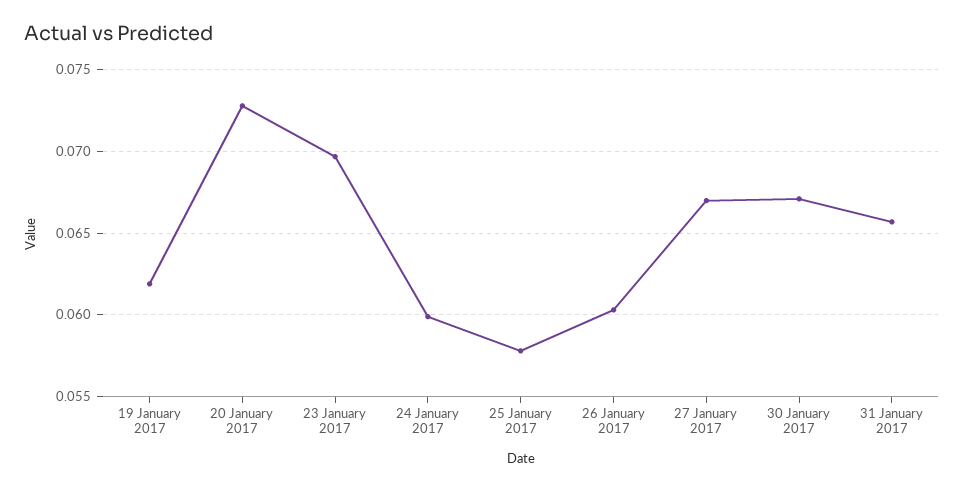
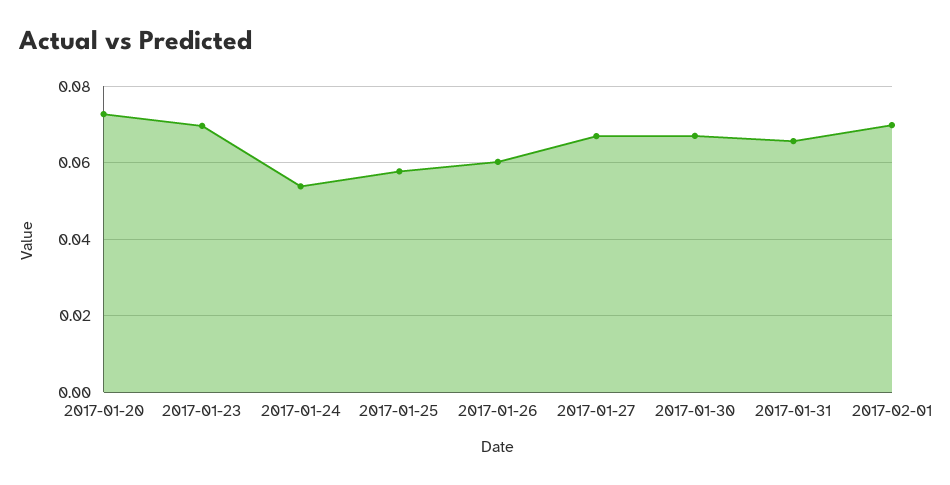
19 January 2017: 0.062 -> none
24 January 2017: 0.06 -> 0.054
2017-02-01: none -> 0.07

